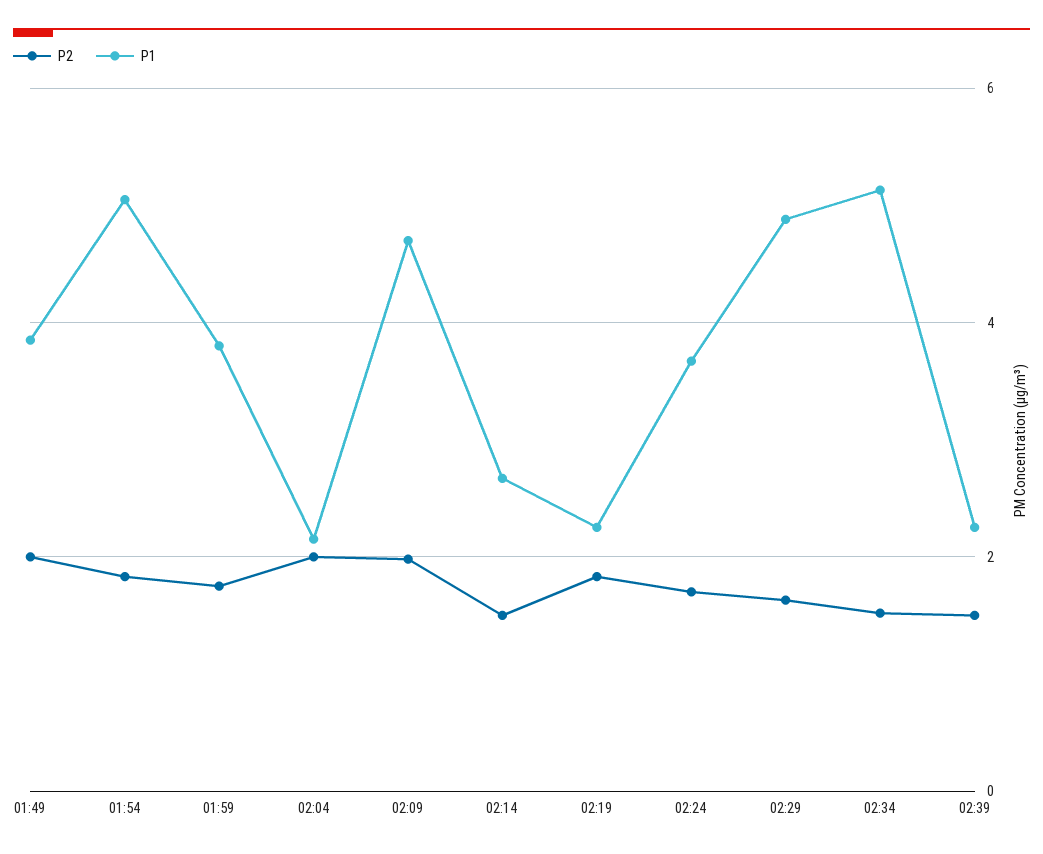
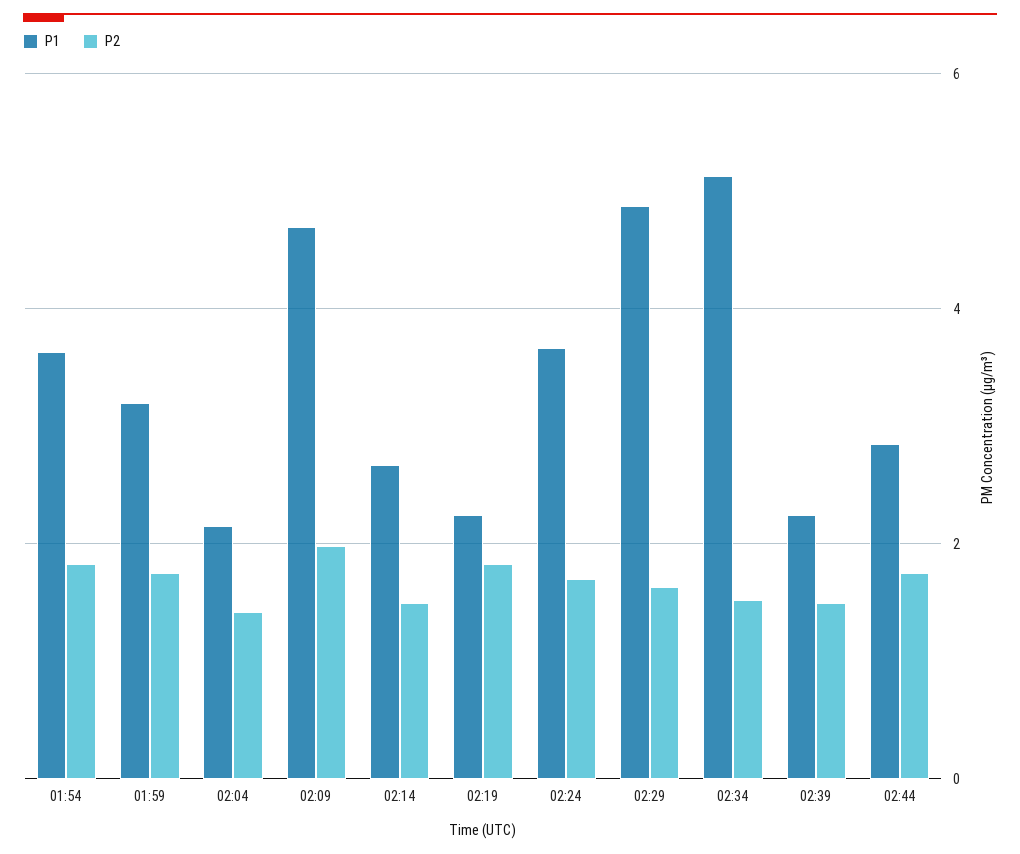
P2, 01:49: 2 -> none
P1, 01:49: 3.8 -> none
P1, 01:54: 5 -> 3.6
P1, 01:59: 3.8 -> 3.2
P2, 02:04: 2 -> 1.4
P1, 02:44: none -> 2.8
P2, 02:44: none -> 1.8

